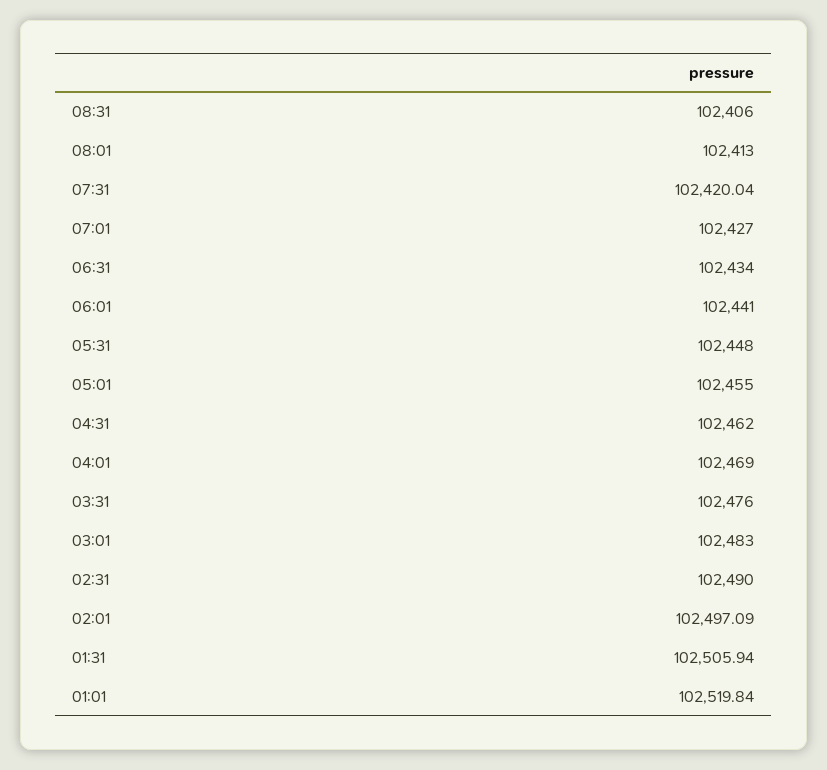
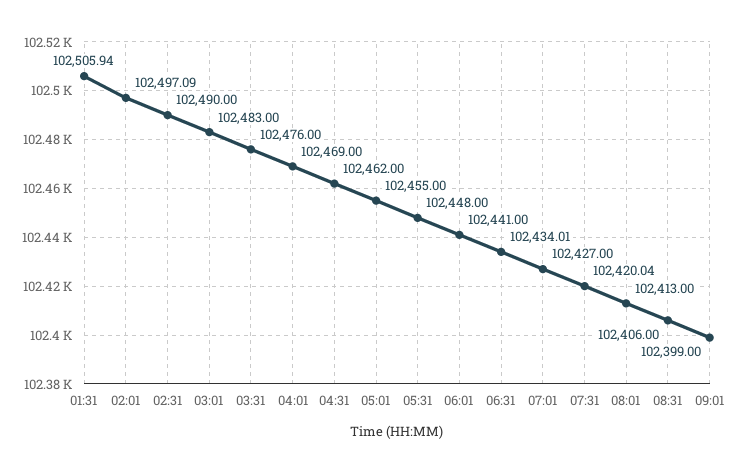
06:31: 102434 -> 102434.01
01:01: 102519.84 -> none
09:01: none -> 102399

